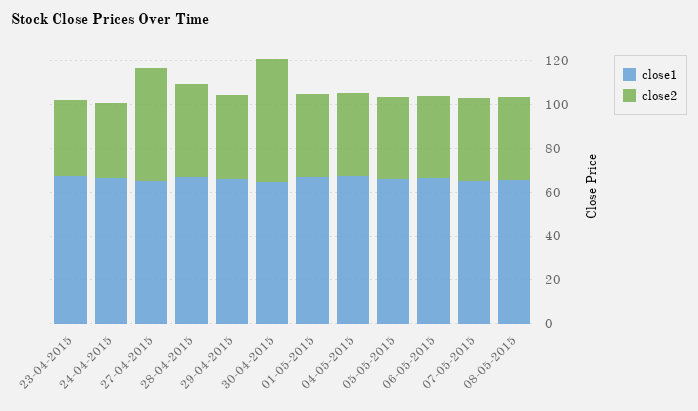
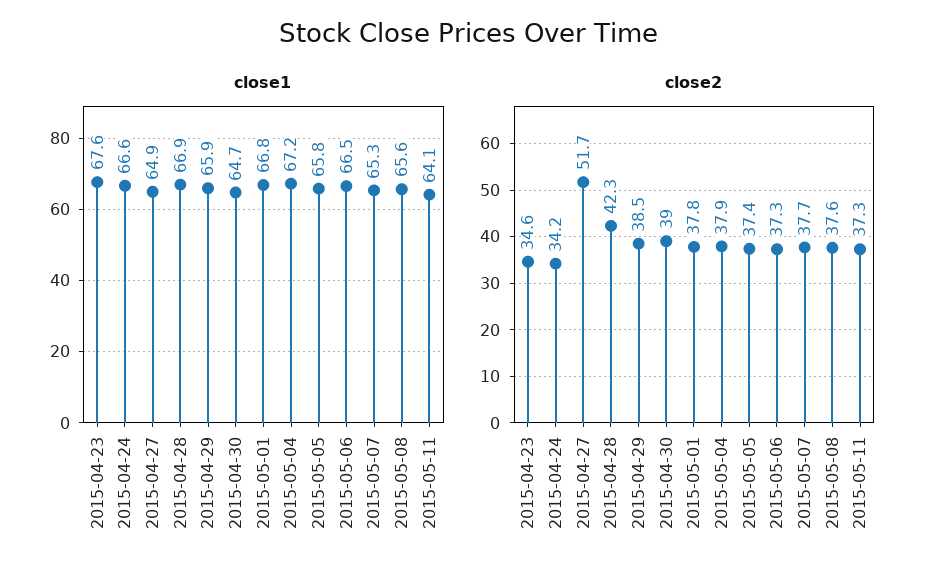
close2, 30-04-2015: 55 -> 39
close1, 2015-05-11: none -> 64.1
close2, 2015-05-11: none -> 37.3

